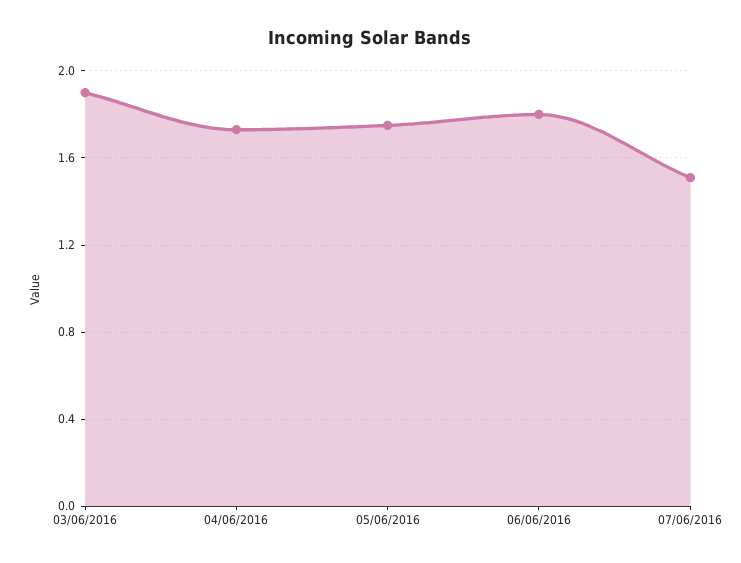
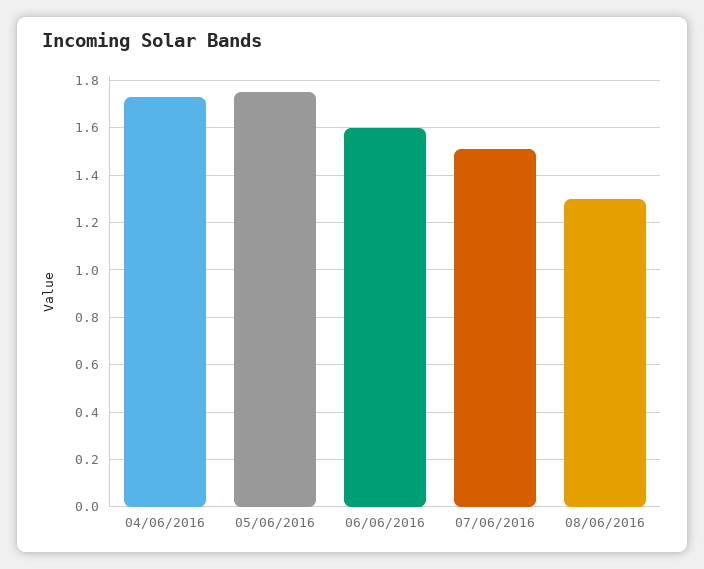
03/06/2016: 1.9 -> none
06/06/2016: 1.8 -> 1.6
08/06/2016: none -> 1.3

